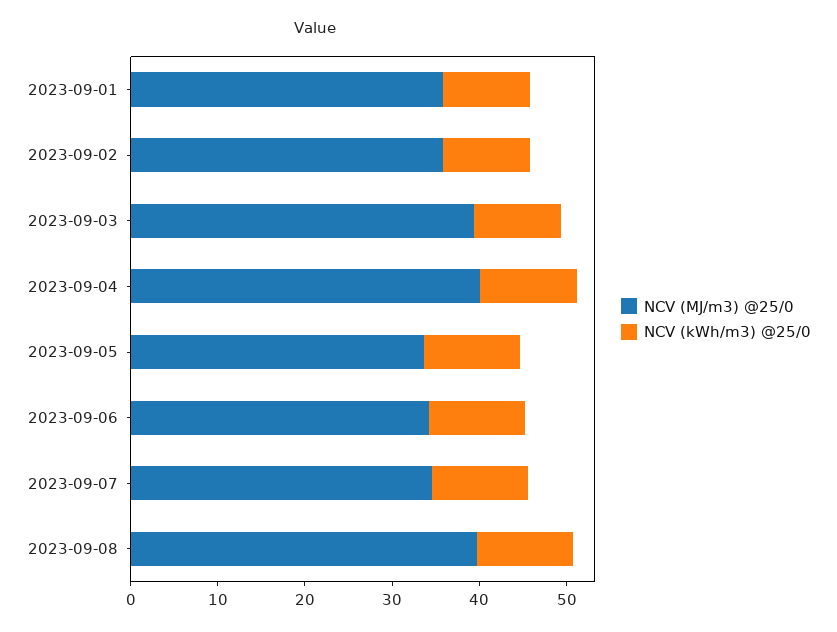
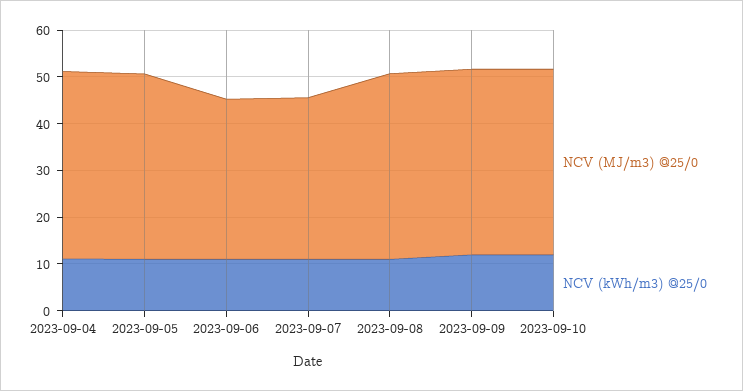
NCV (MJ/m3) @25/0, 2023-09-01: 36 -> none
NCV (kWh/m3) @25/0, 2023-09-01: 10 -> none
NCV (MJ/m3) @25/0, 2023-09-02: 36 -> none
NCV (kWh/m3) @25/0, 2023-09-02: 10 -> none
NCV (MJ/m3) @25/0, 2023-09-03: 40 -> none
NCV (kWh/m3) @25/0, 2023-09-03: 10 -> none
NCV (MJ/m3) @25/0, 2023-09-05: 34 -> 40
NCV (MJ/m3) @25/0, 2023-09-09: none -> 40
NCV (kWh/m3) @25/0, 2023-09-09: none -> 12
NCV (MJ/m3) @25/0, 2023-09-10: none -> 40
NCV (kWh/m3) @25/0, 2023-09-10: none -> 12

